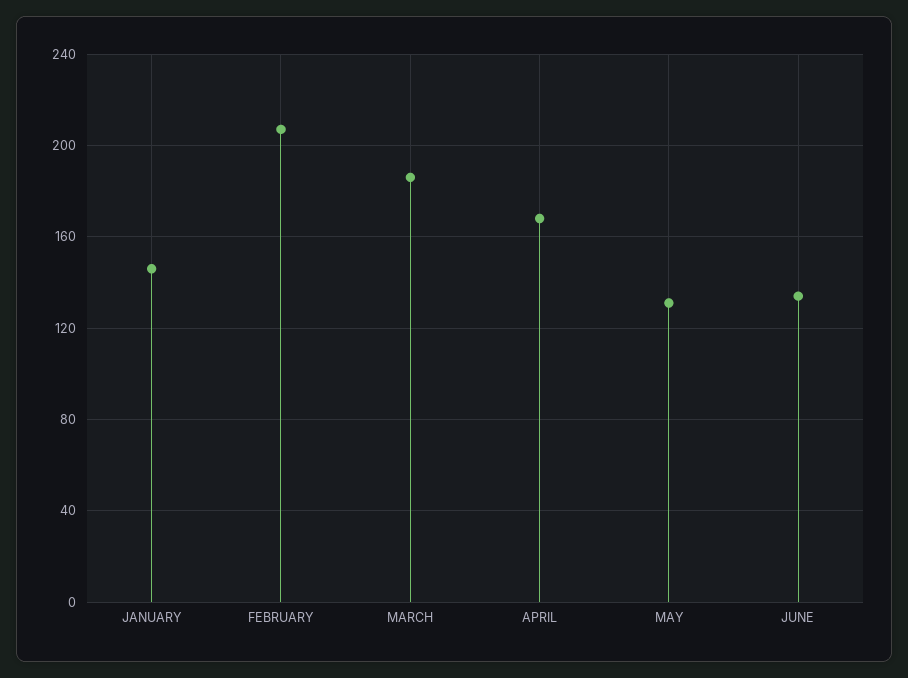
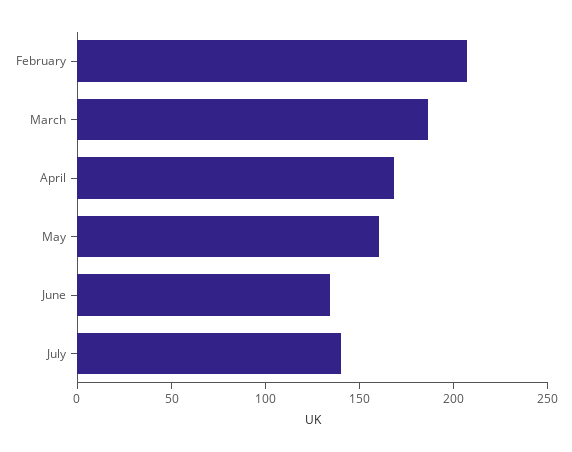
JANUARY: 145 -> none
MAY: 130 -> 160
July: none -> 140

